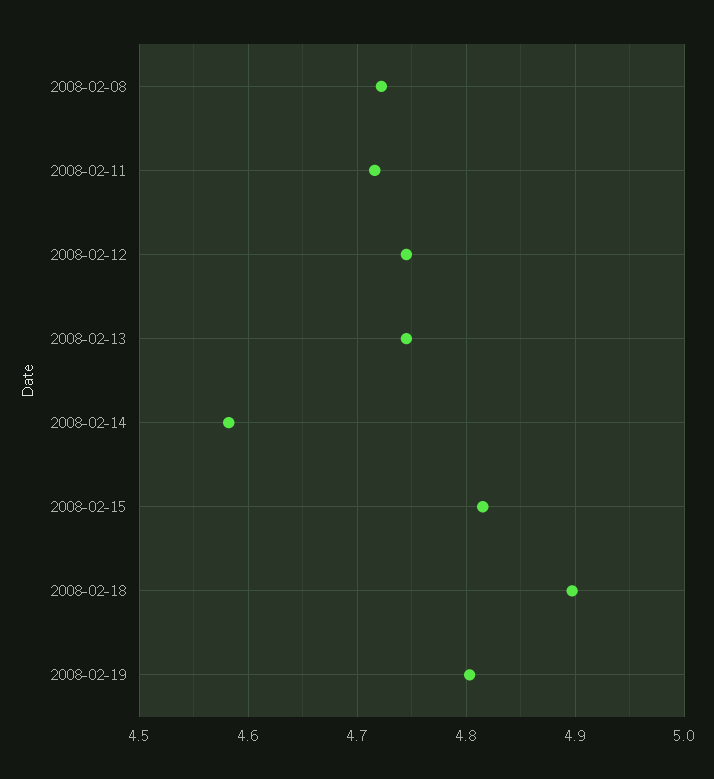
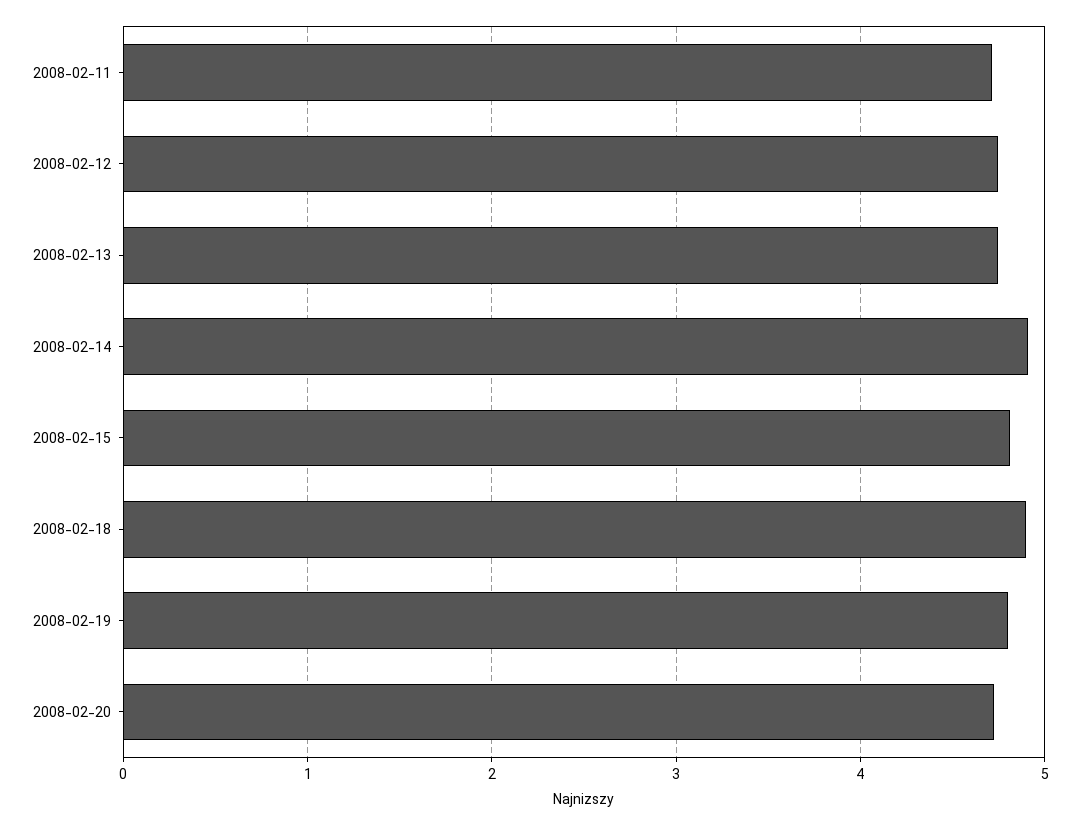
2008-02-08: 4.72 -> none
2008-02-14: 4.58 -> 4.9
2008-02-20: none -> 4.7

